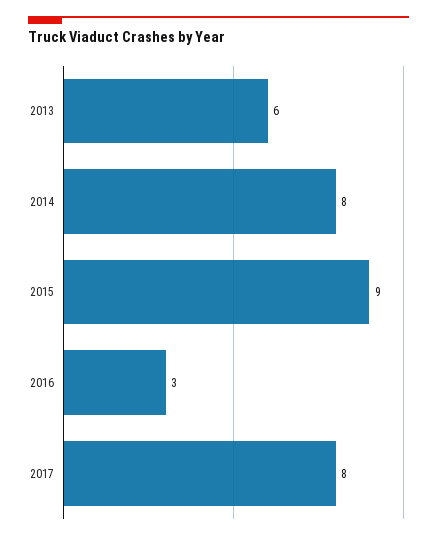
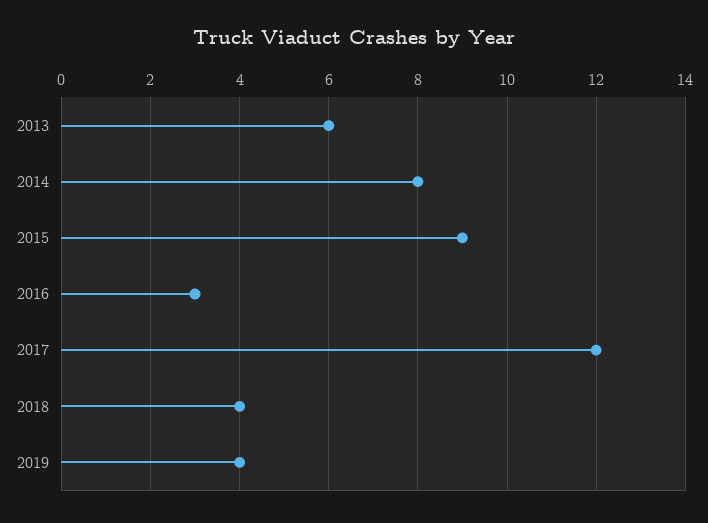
2017: 8 -> 12
2018: none -> 4
2019: none -> 4

